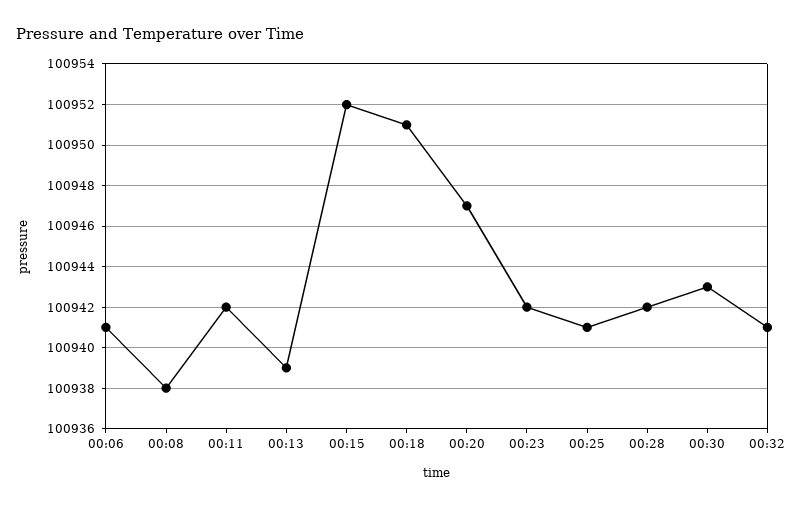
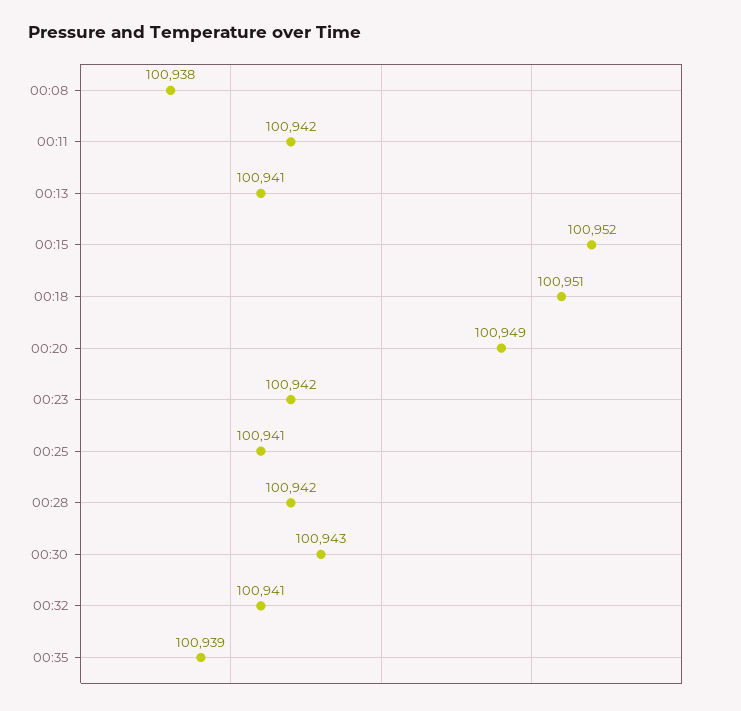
00:06: 100941 -> none
00:13: 100939 -> 100941
00:20: 100947 -> 100949
00:35: none -> 100939

